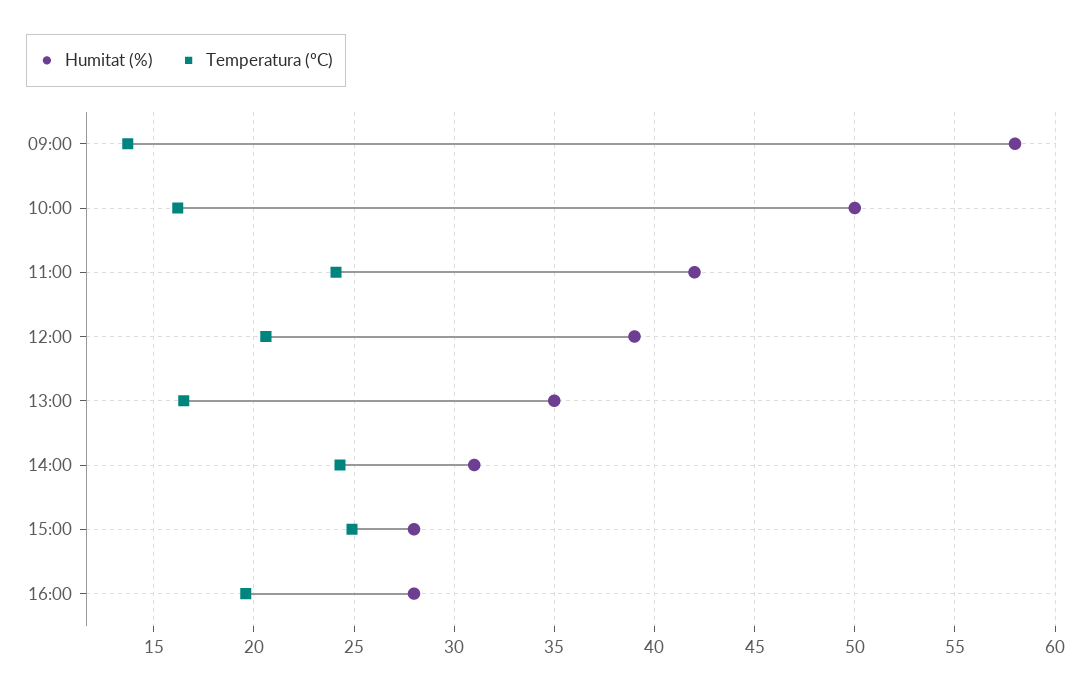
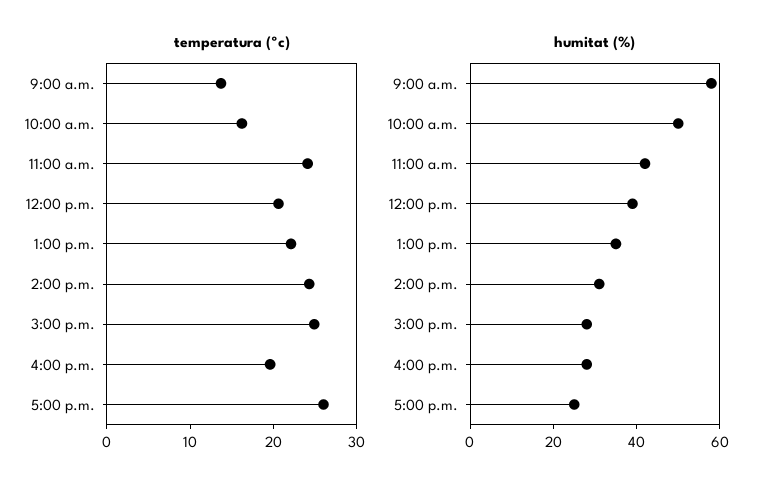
Temperatura (ºC), 13:00: 16.5 -> 22
Temperatura (ºC), 5:00 p.m.: none -> 26
Humitat (%), 5:00 p.m.: none -> 25

